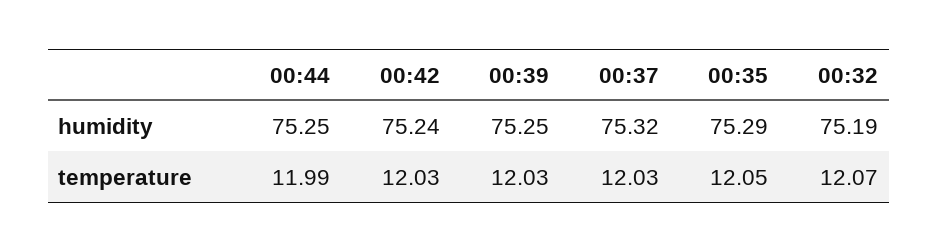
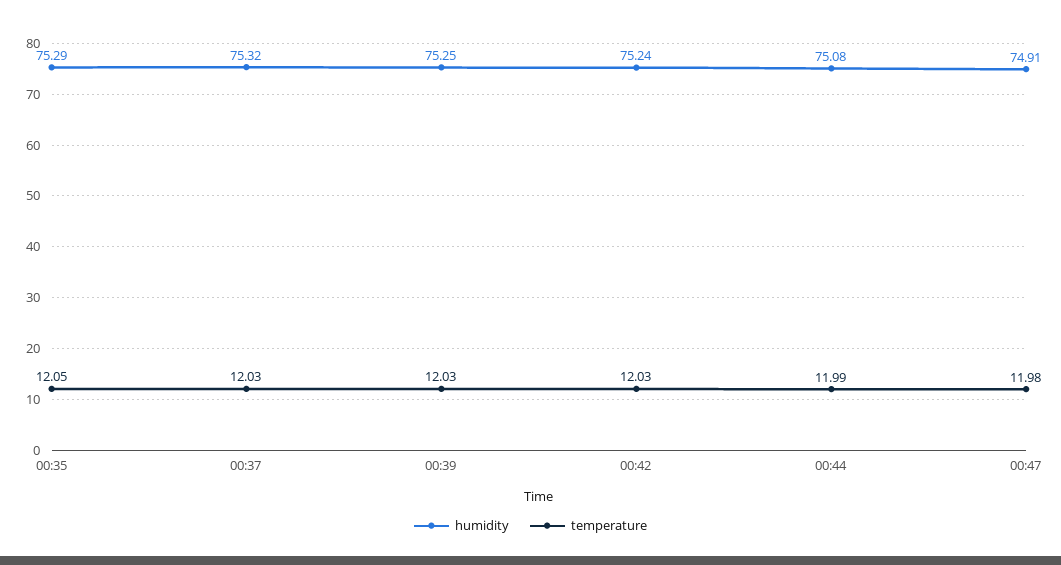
humidity, 00:44: 75.25 -> 75.08
humidity, 00:32: 75.19 -> none
temperature, 00:32: 12.07 -> none
humidity, 00:47: none -> 74.91
temperature, 00:47: none -> 11.98

